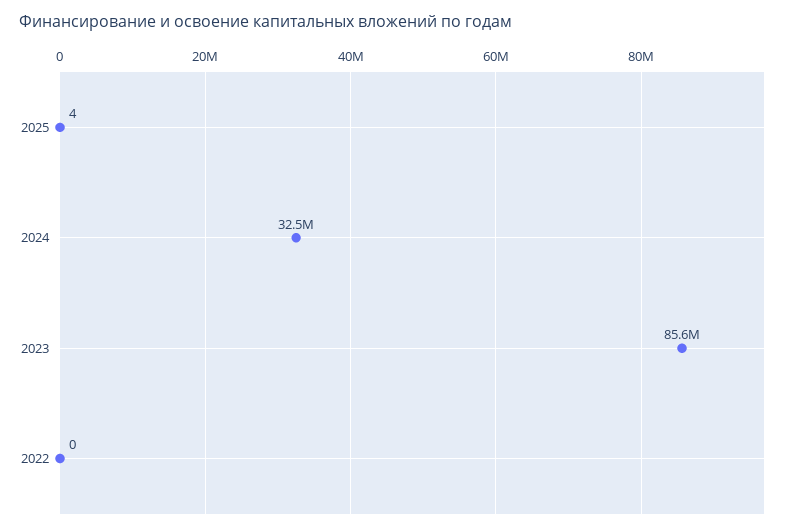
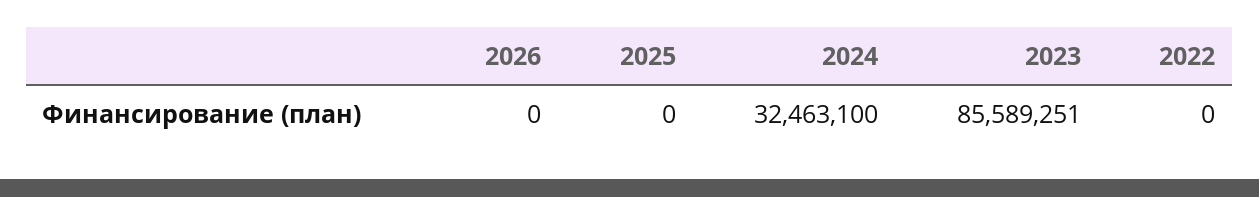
2025: 4 -> 0
2026: none -> 0

